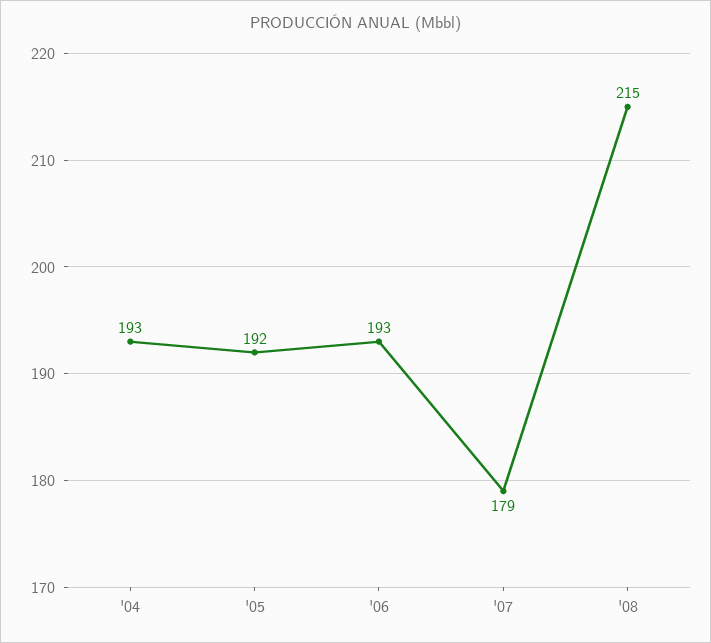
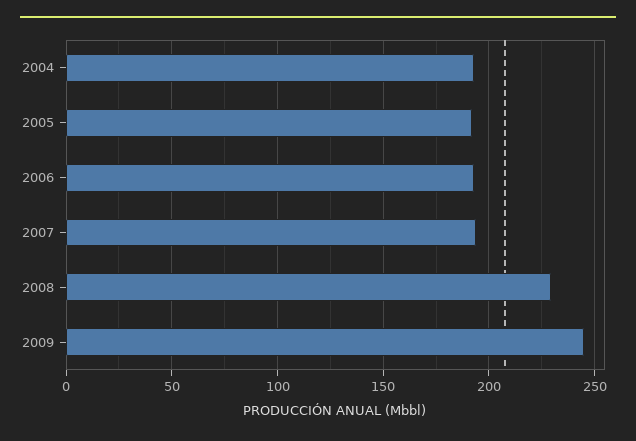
'07: 179 -> 195
'08: 215 -> 230
2009: none -> 245

